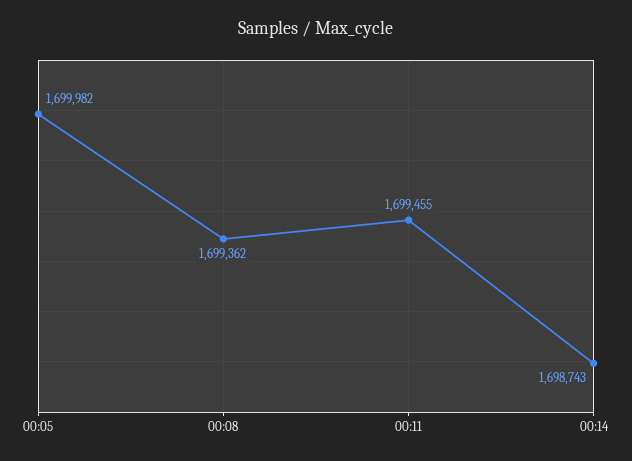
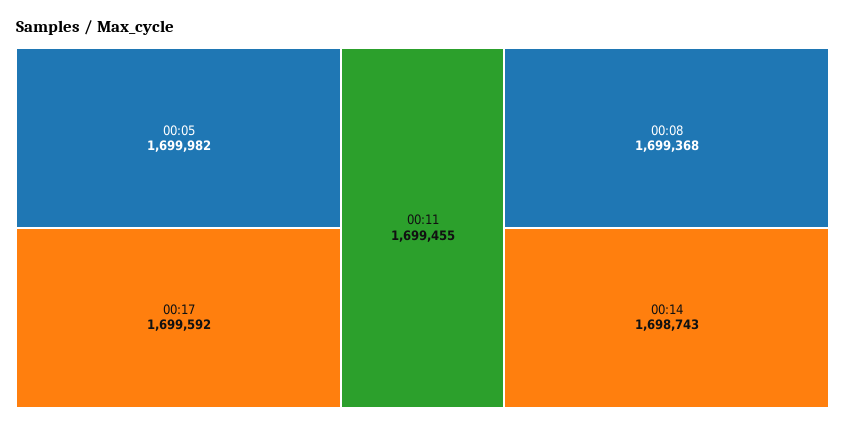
00:08: 1699362 -> 1699368
00:17: none -> 1699592

